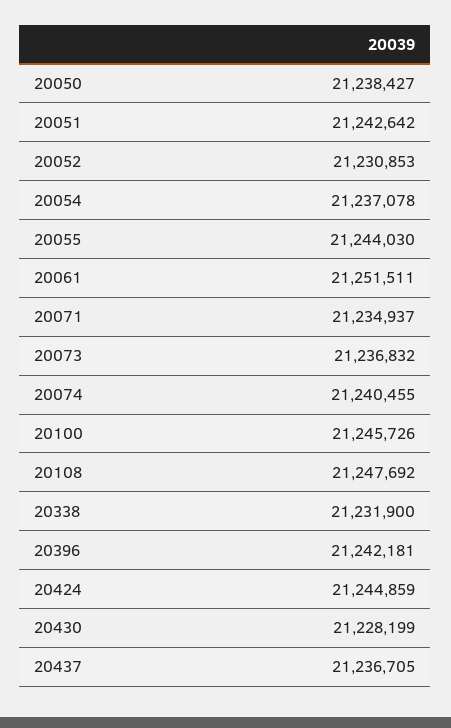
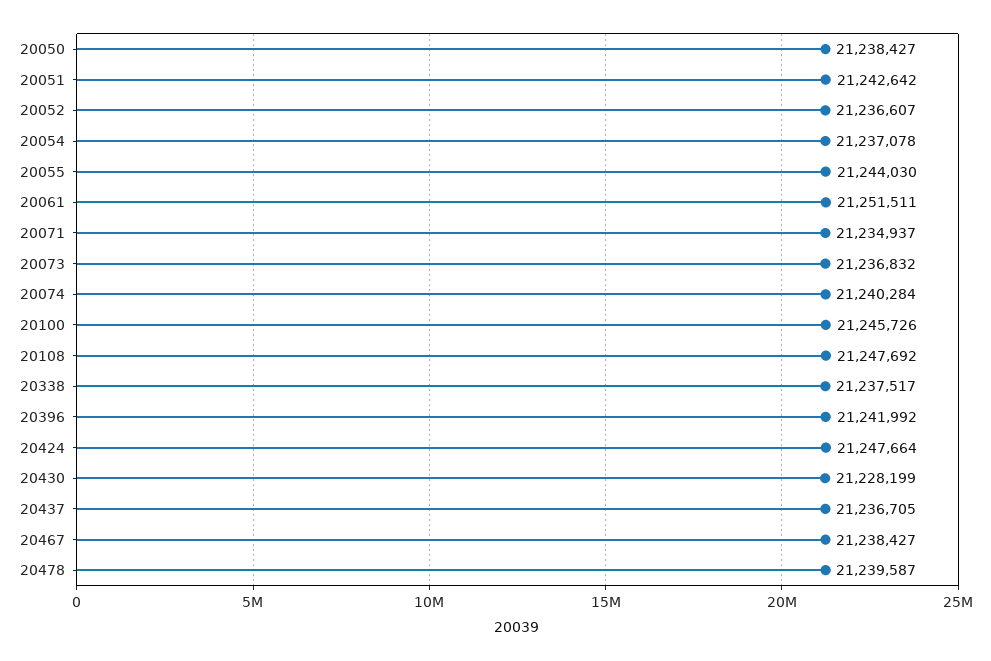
20052: 21230853 -> 21236607
20074: 21240455 -> 21240284
20338: 21231900 -> 21237517
20396: 21242181 -> 21241992
20424: 21244859 -> 21247664
20467: none -> 21238427
20478: none -> 21239587

